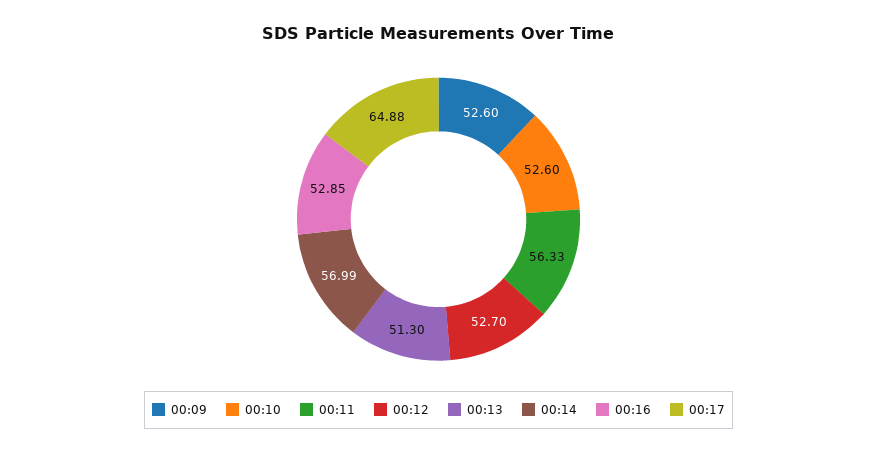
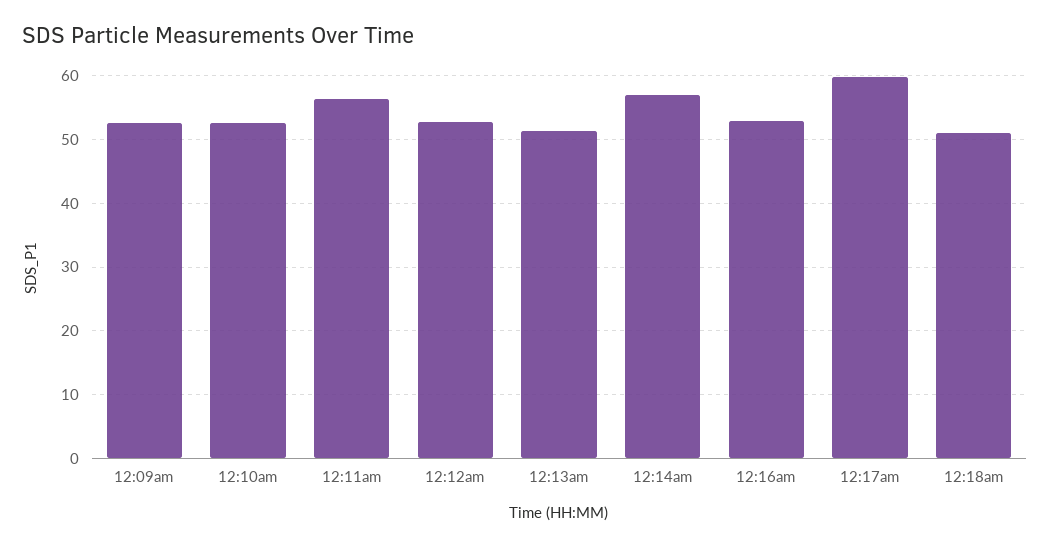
00:17: 64.88 -> 60
12:18am: none -> 51

